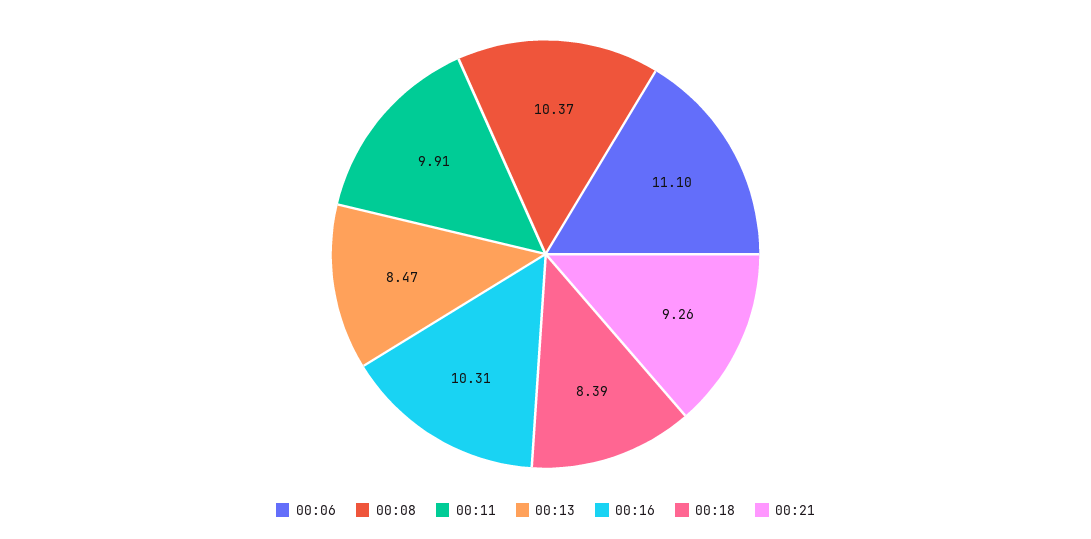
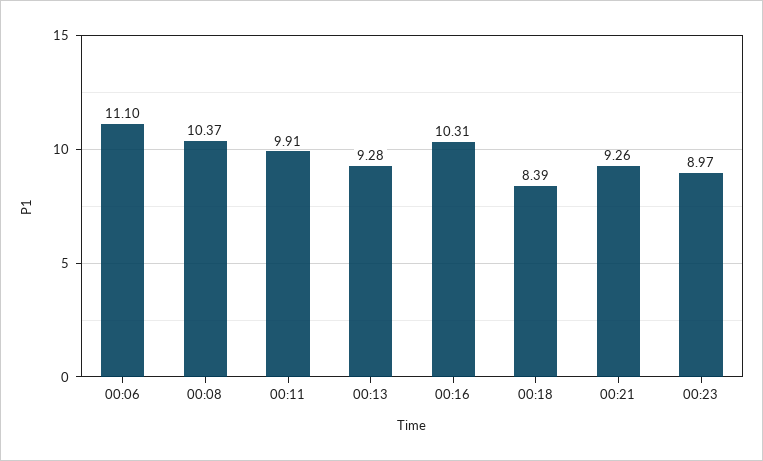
00:13: 8.47 -> 9.28
00:23: none -> 8.97

